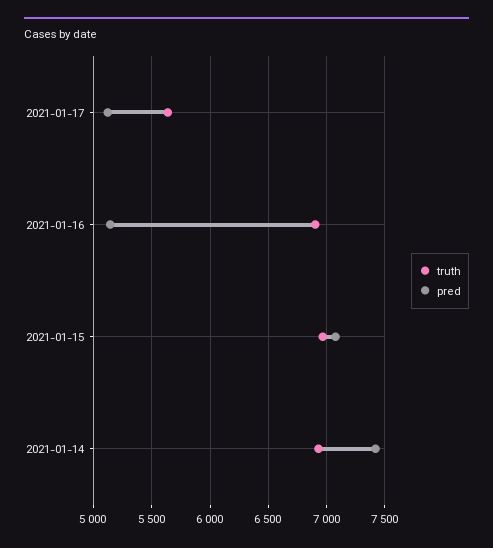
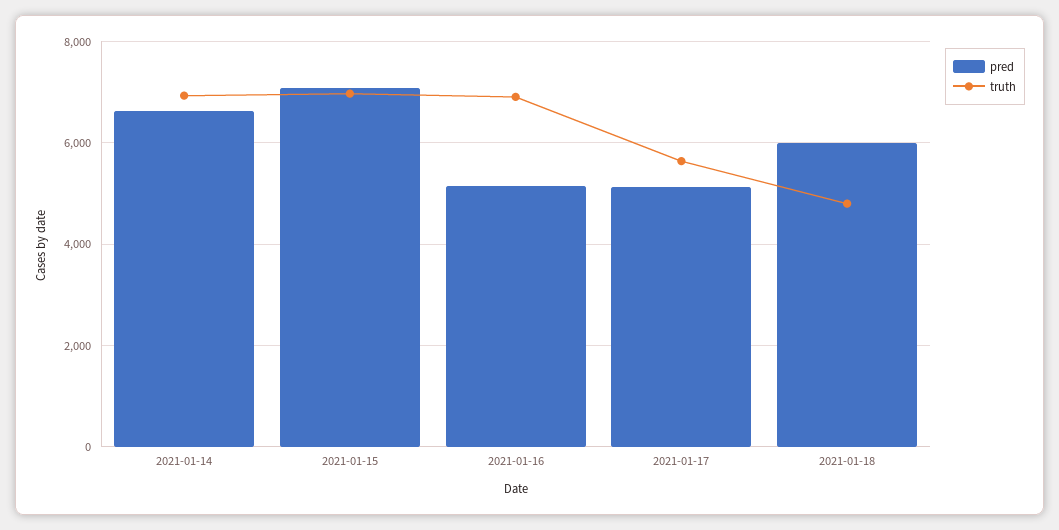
pred, 2021-01-14: 7400 -> 6600
pred, 2021-01-18: none -> 6000
truth, 2021-01-18: none -> 4800

